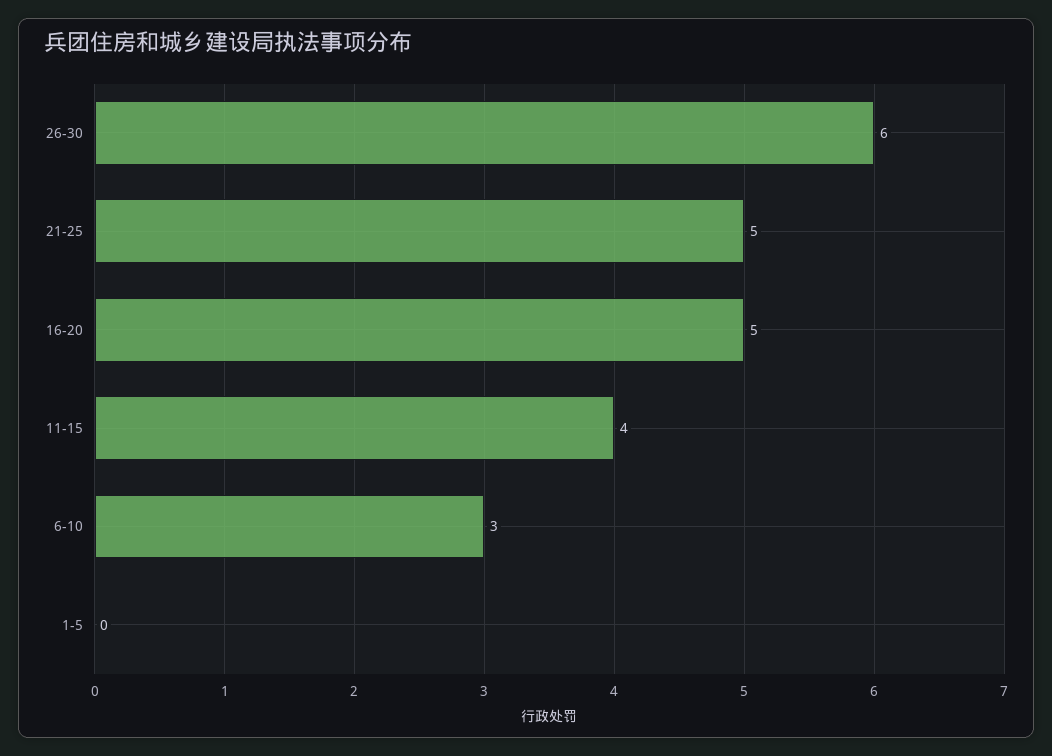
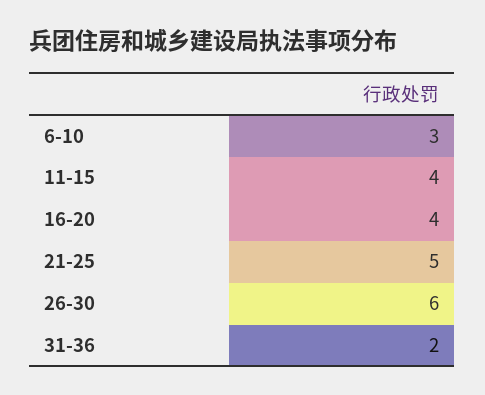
16-20: 5 -> 4
1-5: 0 -> none
31-36: none -> 2

